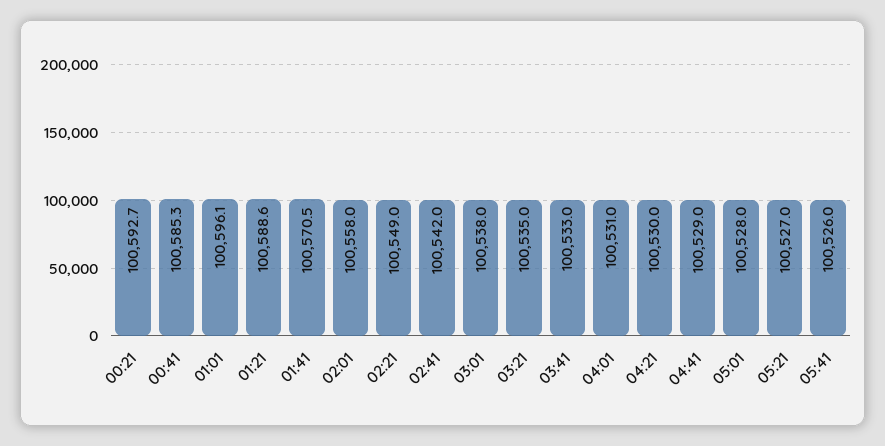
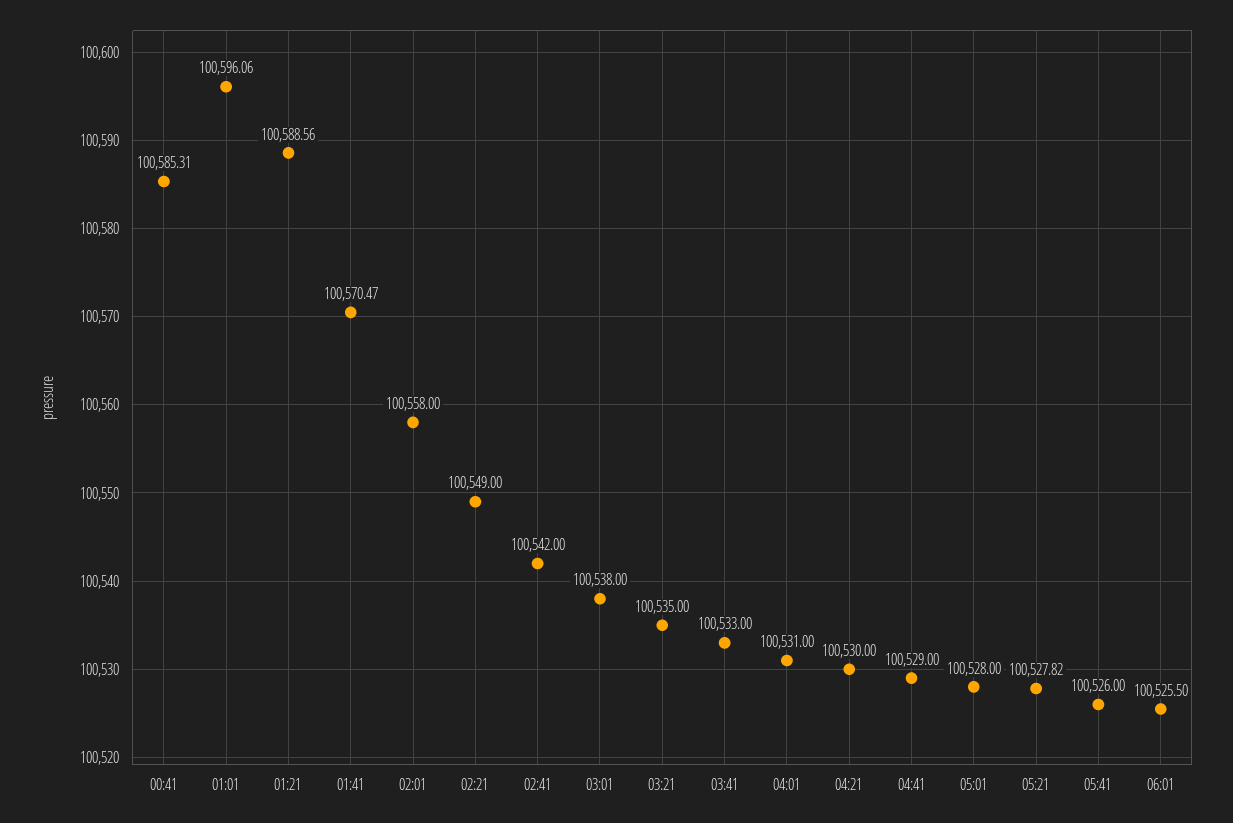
00:21: 100592.7 -> none
05:21: 100527 -> 100527.82
06:01: none -> 100525.5

